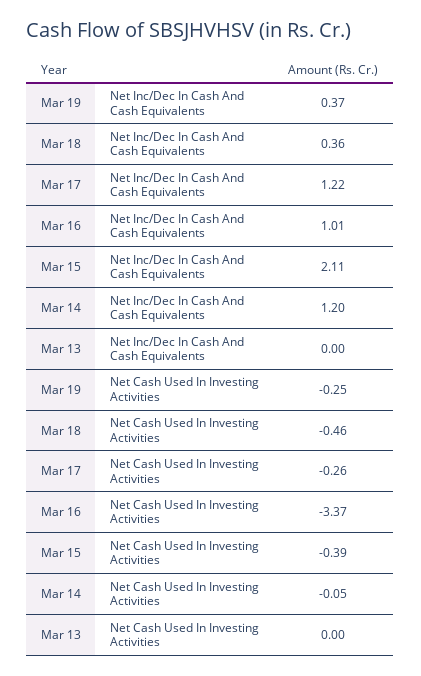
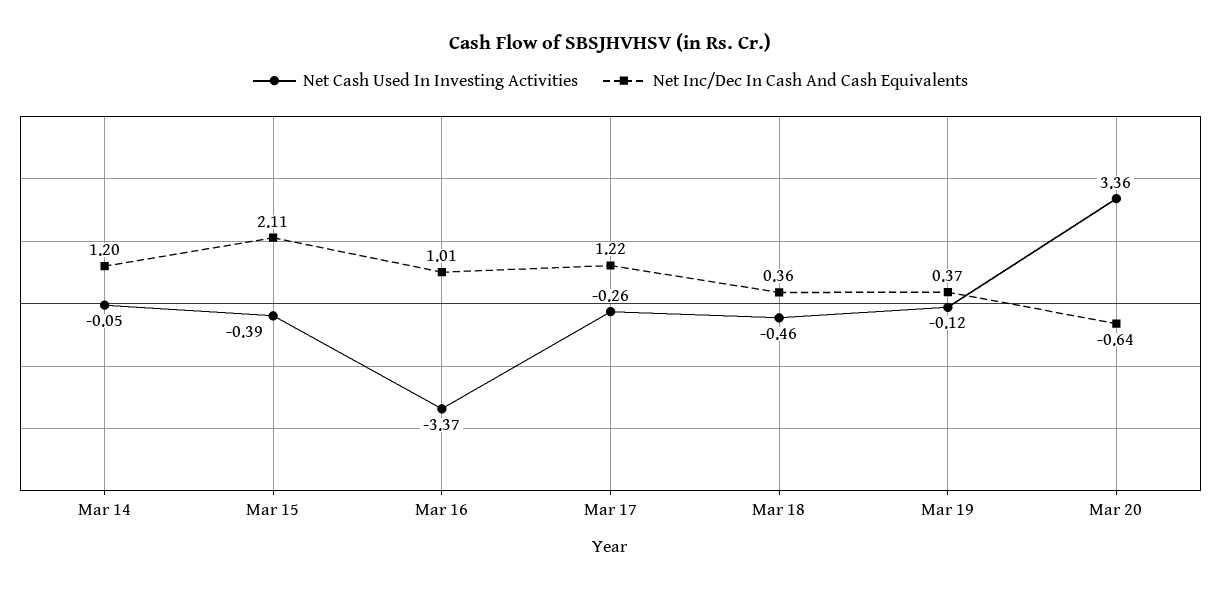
Net Inc/Dec In Cash And Cash Equivalents, Mar 13: 0 -> none
Net Cash Used In Investing Activities, Mar 19: -0.25 -> -0.12
Net Cash Used In Investing Activities, Mar 13: 0 -> none
Net Cash Used In Investing Activities, Mar 20: none -> 3.36
Net Inc/Dec In Cash And Cash Equivalents, Mar 20: none -> -0.64

